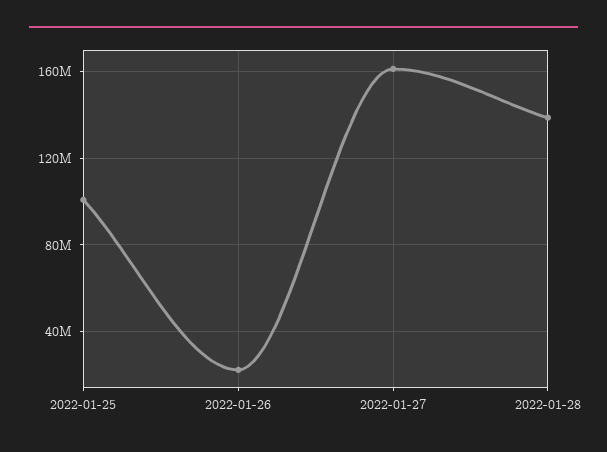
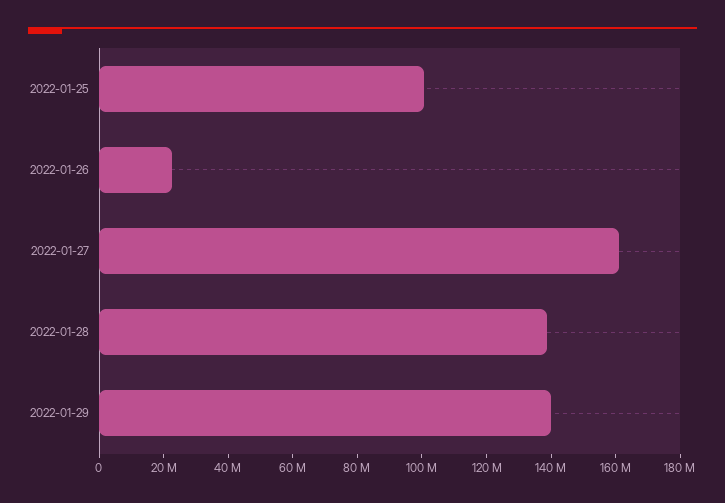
2022-01-29: none -> 140000000

